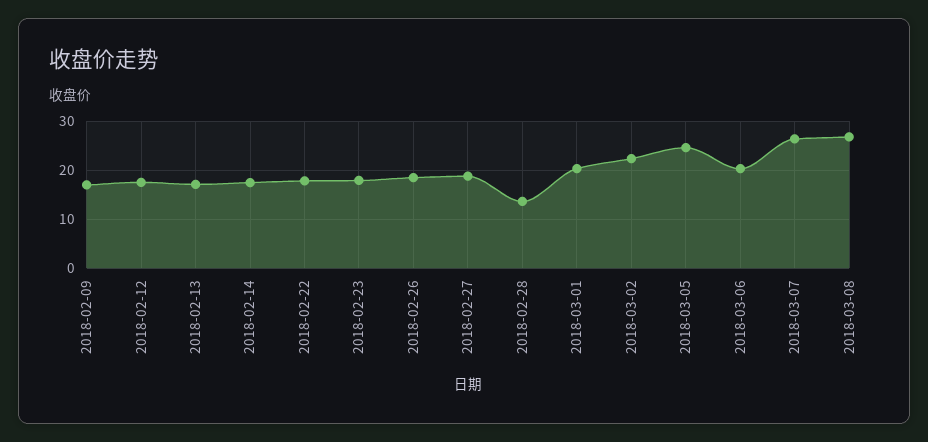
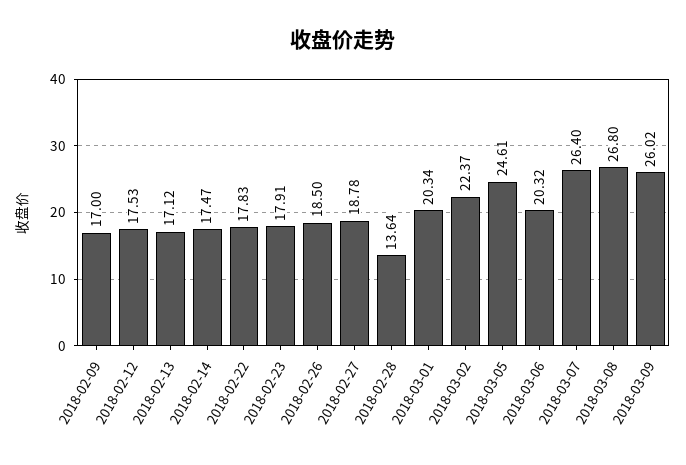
2018-03-09: none -> 26.02

